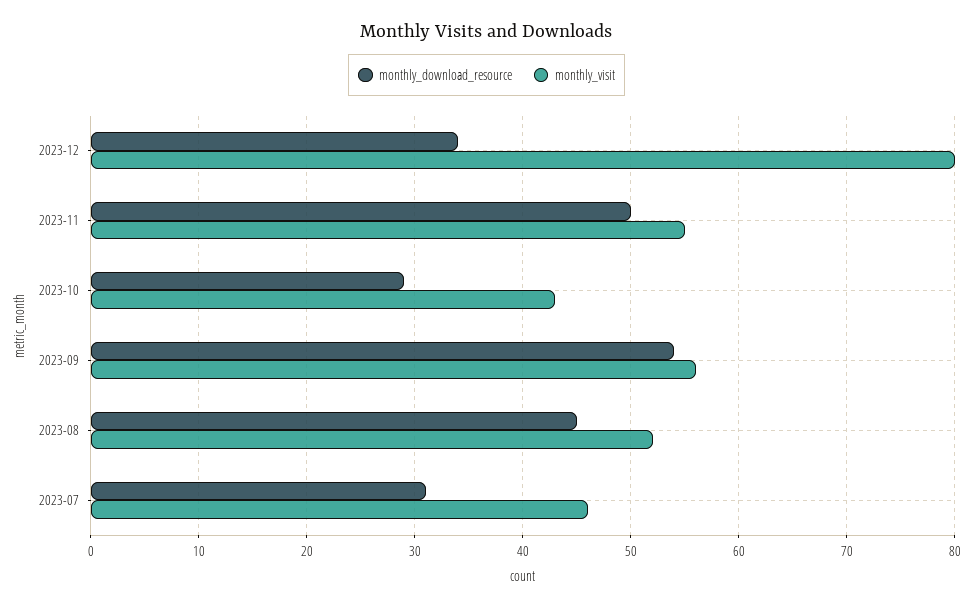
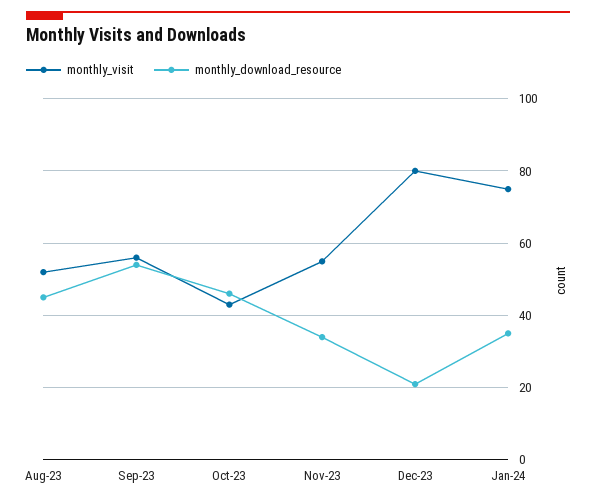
monthly_download_resource, 2023-12: 34 -> 20
monthly_download_resource, 2023-11: 50 -> 35
monthly_download_resource, 2023-10: 29 -> 45
monthly_download_resource, 2023-07: 31 -> none
monthly_visit, 2023-07: 46 -> none
monthly_visit, Jan-24: none -> 75
monthly_download_resource, Jan-24: none -> 35

